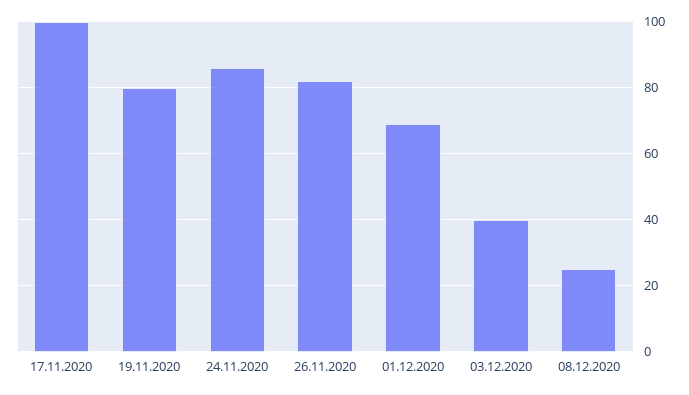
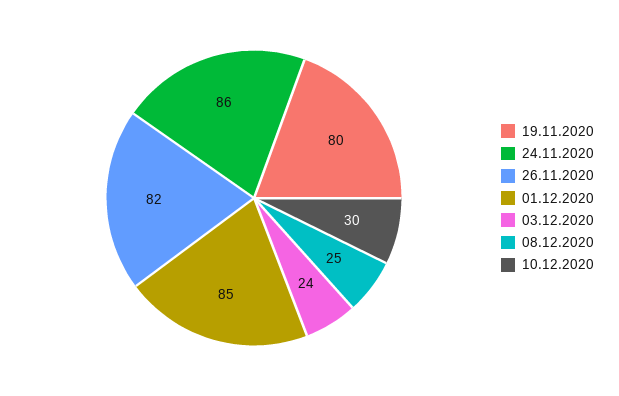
17.11.2020: 100 -> none
01.12.2020: 70 -> 85
03.12.2020: 40 -> 24
10.12.2020: none -> 30

